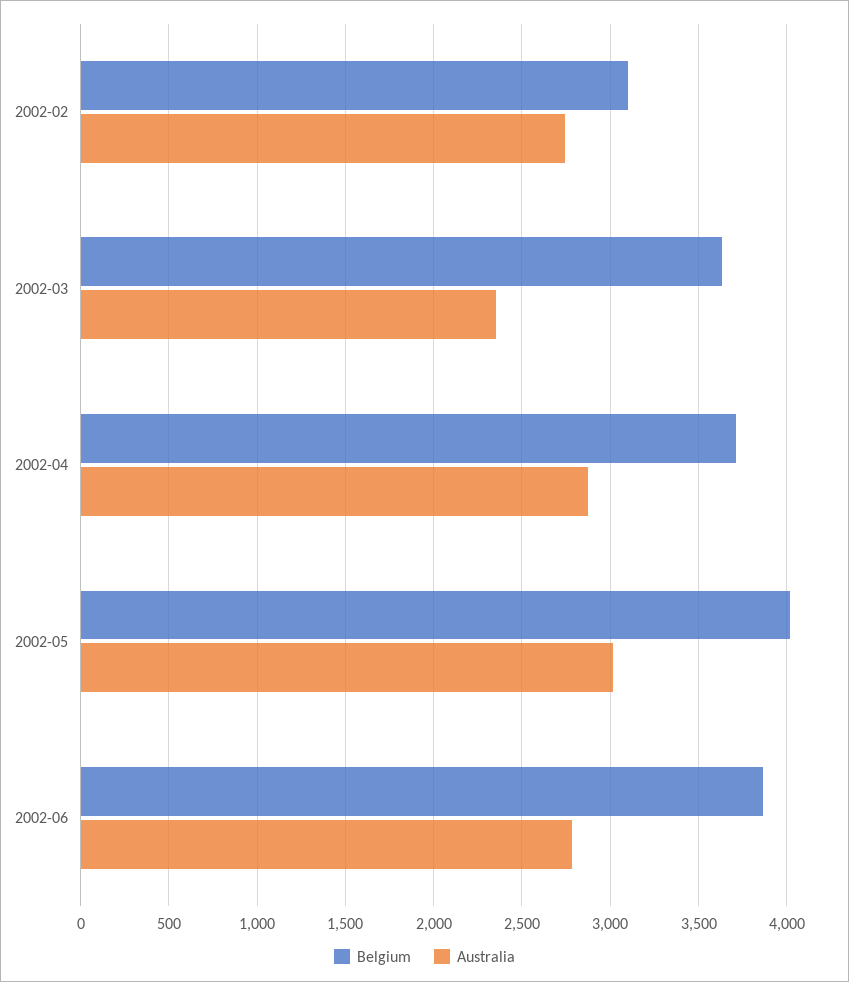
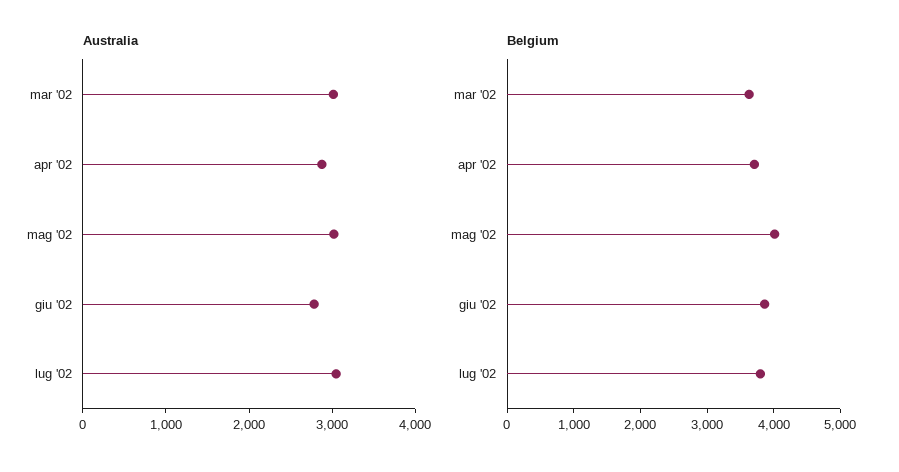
Belgium, 2002-02: 3100 -> none
Australia, 2002-02: 2750 -> none
Australia, 2002-03: 2350 -> 3000
Australia, lug '02: none -> 3000
Belgium, lug '02: none -> 3800

